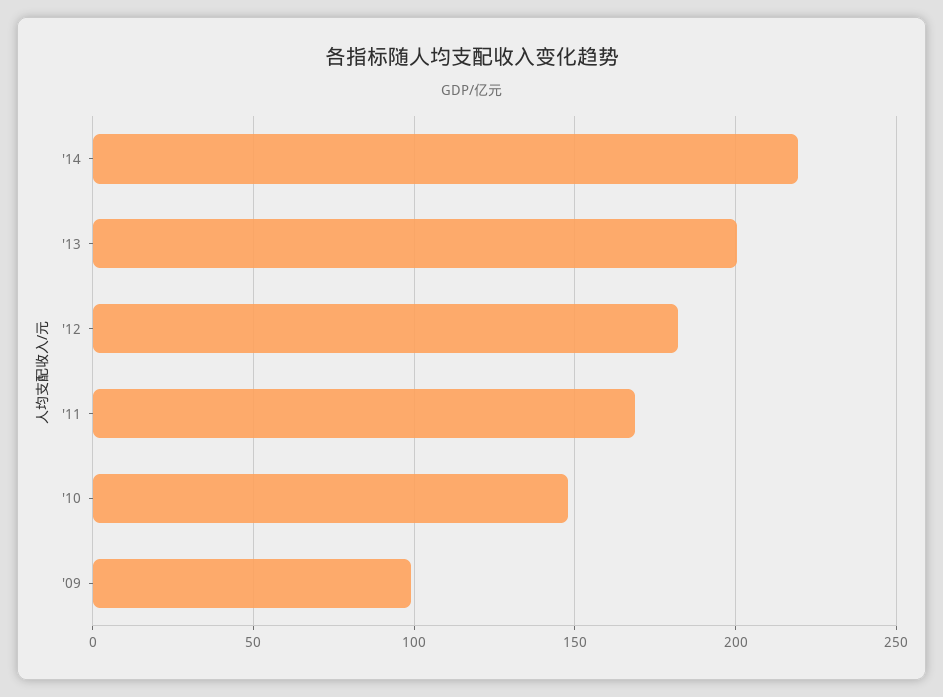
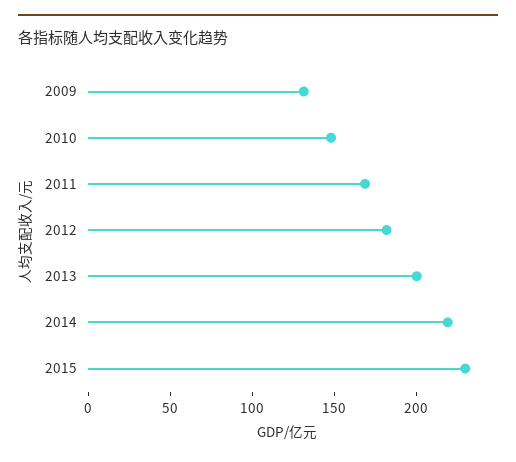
'09: 100 -> 130
2015: none -> 230

